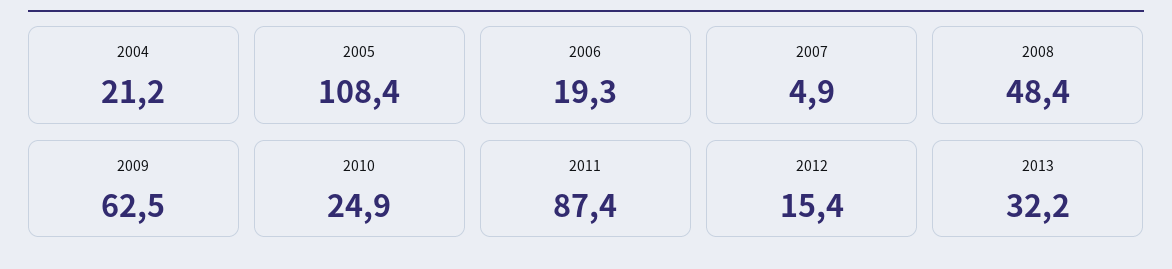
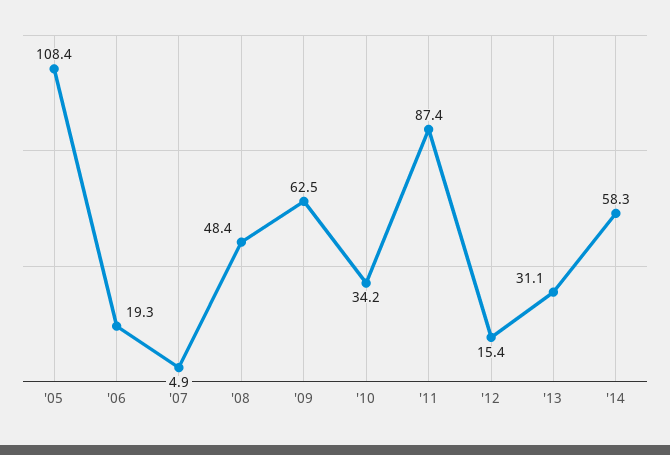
2004: 21.2 -> none
2010: 24.9 -> 34.2
2013: 32.2 -> 31.1
'14: none -> 58.3

